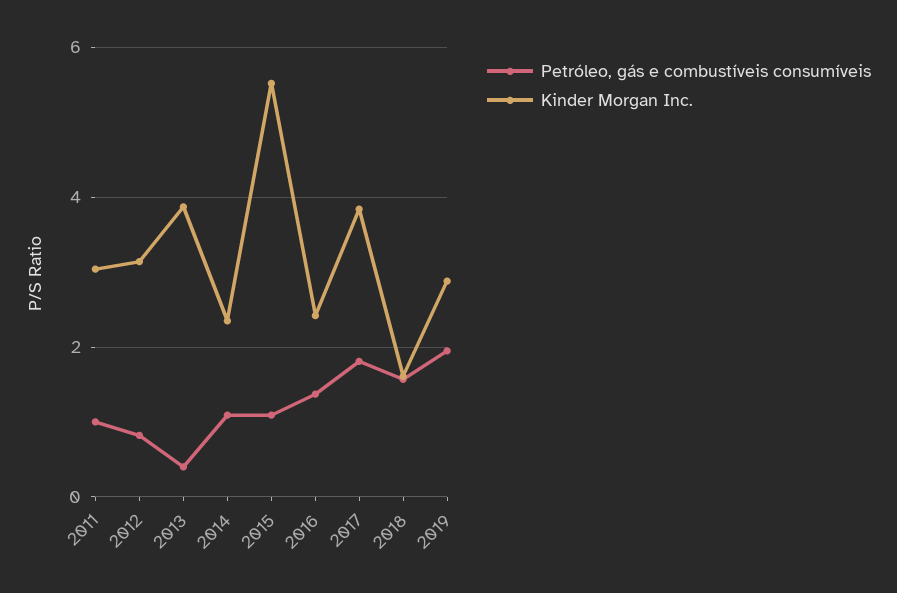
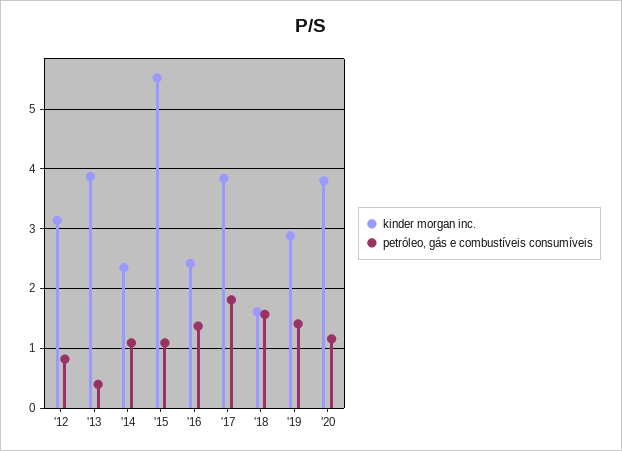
Petróleo, gás e combustíveis consumíveis, 2011: 1 -> none
Kinder Morgan Inc., 2011: 3 -> none
Petróleo, gás e combustíveis consumíveis, 2019: 2 -> 1.4
Kinder Morgan Inc., '20: none -> 3.8
Petróleo, gás e combustíveis consumíveis, '20: none -> 1.2

